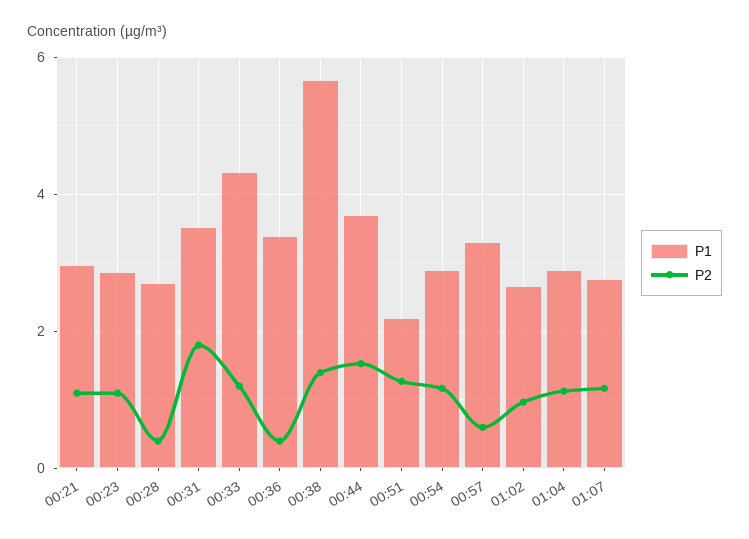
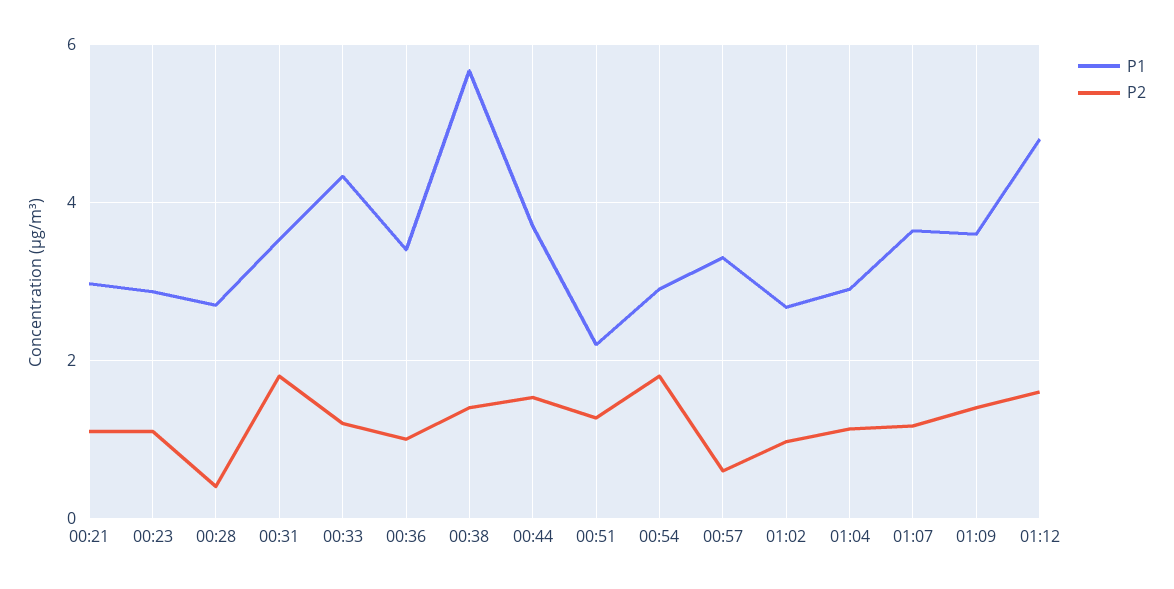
P2, 00:36: 0.4 -> 1
P2, 00:54: 1.2 -> 1.8
P1, 01:07: 2.8 -> 3.6
P1, 01:09: none -> 3.6
P2, 01:09: none -> 1.4
P1, 01:12: none -> 4.8
P2, 01:12: none -> 1.6

